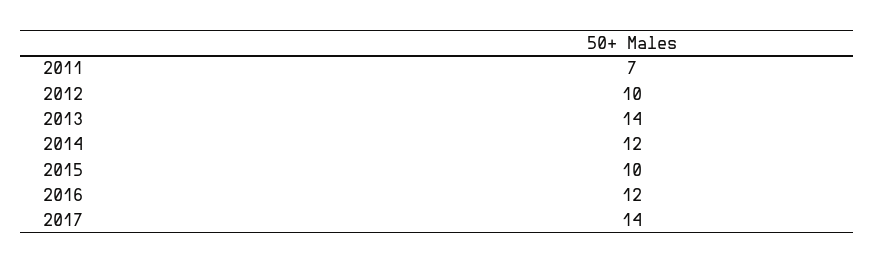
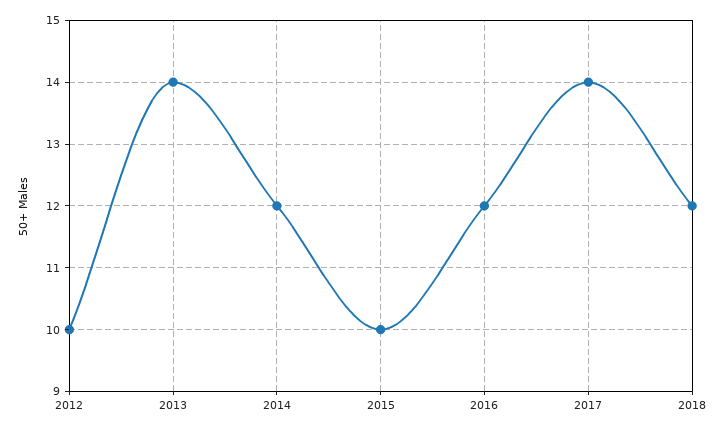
2011: 7 -> none
2018: none -> 12

